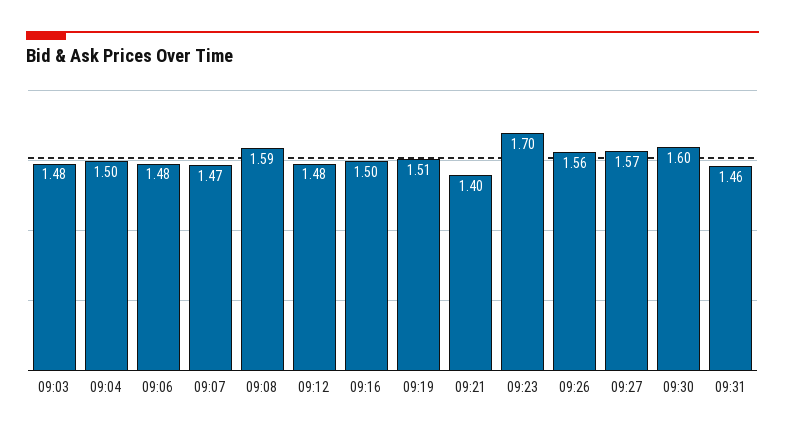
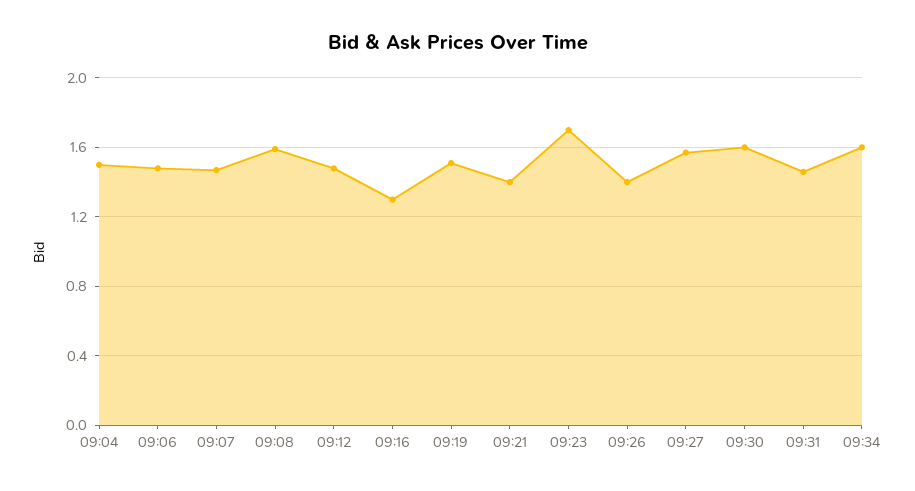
09:03: 1.48 -> none
09:16: 1.5 -> 1.3
09:26: 1.56 -> 1.4
09:34: none -> 1.6

